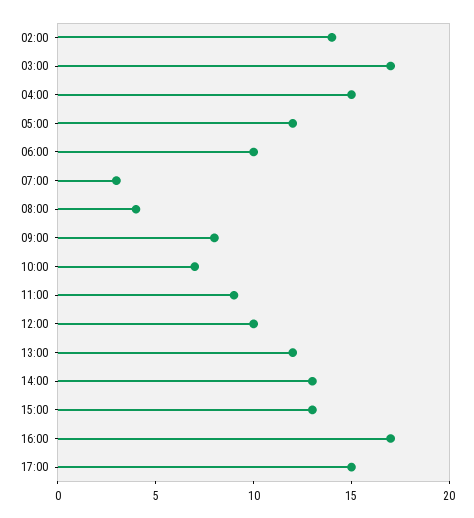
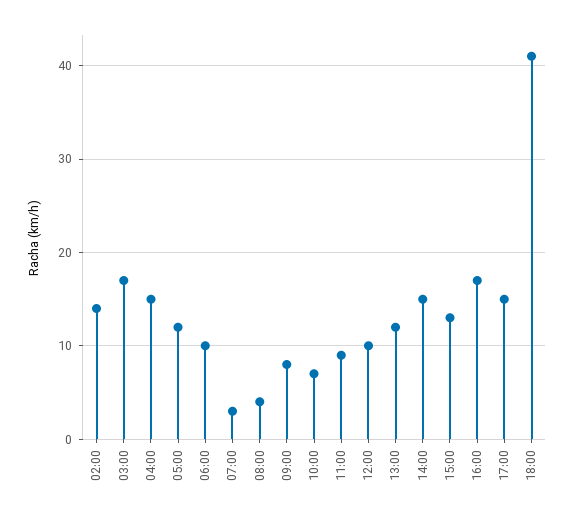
14:00: 13 -> 15
18:00: none -> 41

